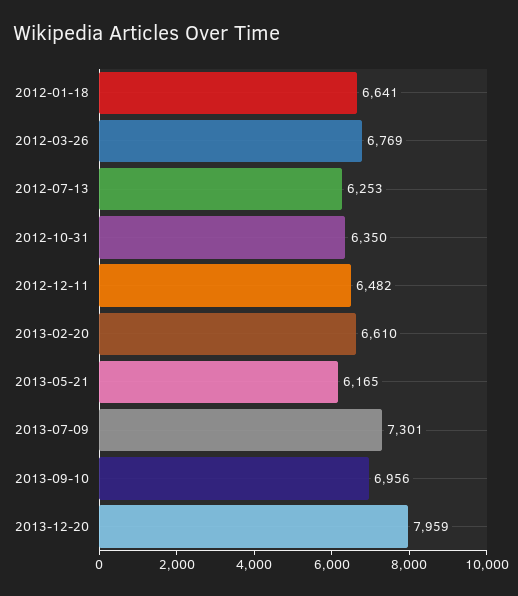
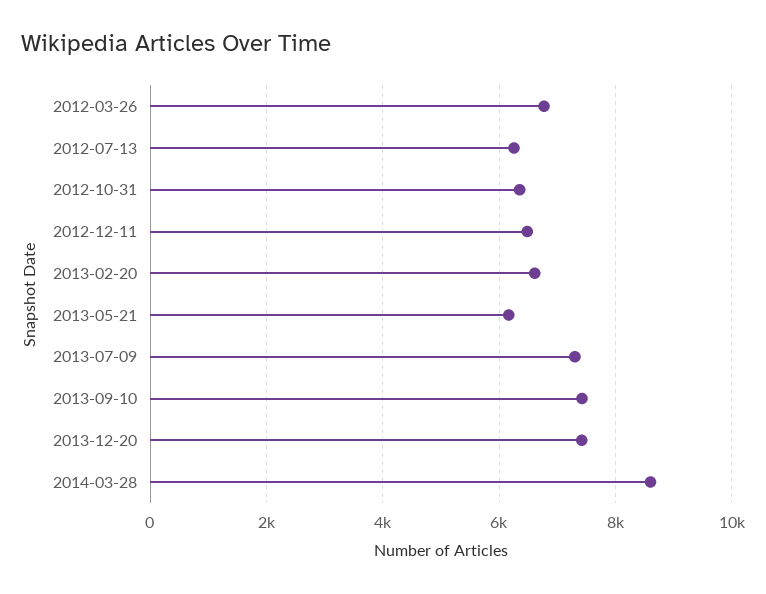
2012-01-18: 6641 -> none
2013-09-10: 6956 -> 7400
2013-12-20: 7959 -> 7400
2014-03-28: none -> 8600

